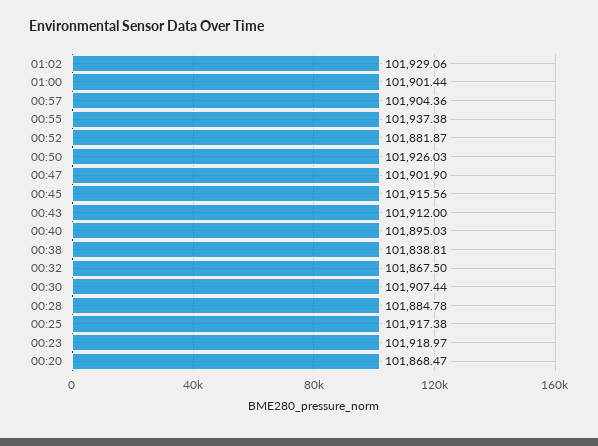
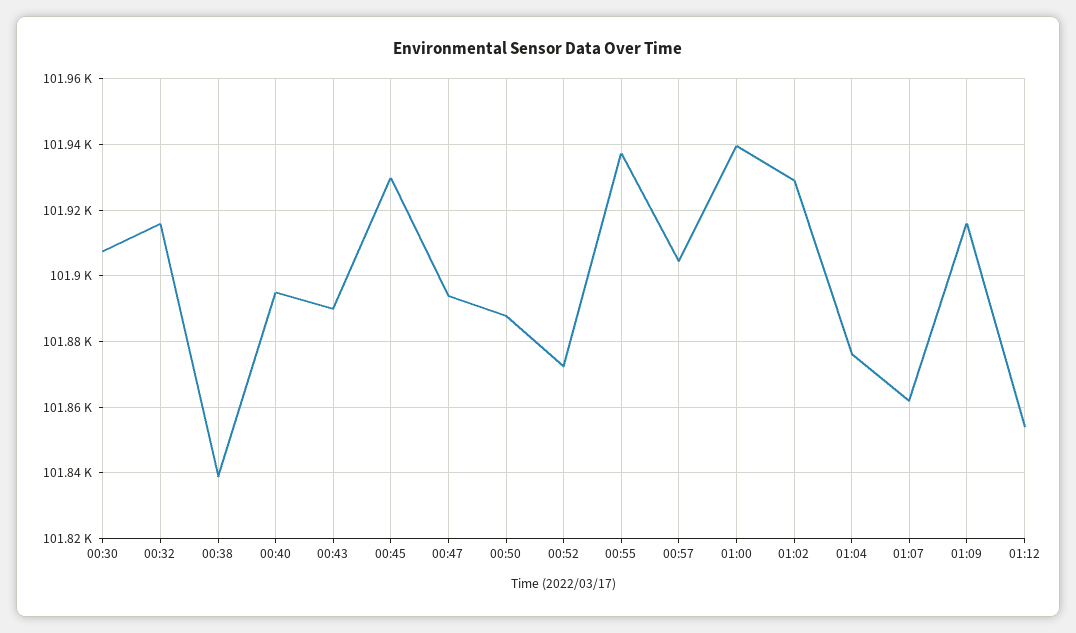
01:00: 101901.44 -> 101940
00:52: 101881.87 -> 101872
00:50: 101926.03 -> 101888
00:47: 101901.9 -> 101894
00:45: 101915.56 -> 101930
00:43: 101912 -> 101890
00:32: 101867.5 -> 101916
00:28: 101884.78 -> none
00:25: 101917.38 -> none
00:23: 101918.97 -> none
00:20: 101868.47 -> none
01:04: none -> 101876
01:07: none -> 101862
01:09: none -> 101916
01:12: none -> 101854

